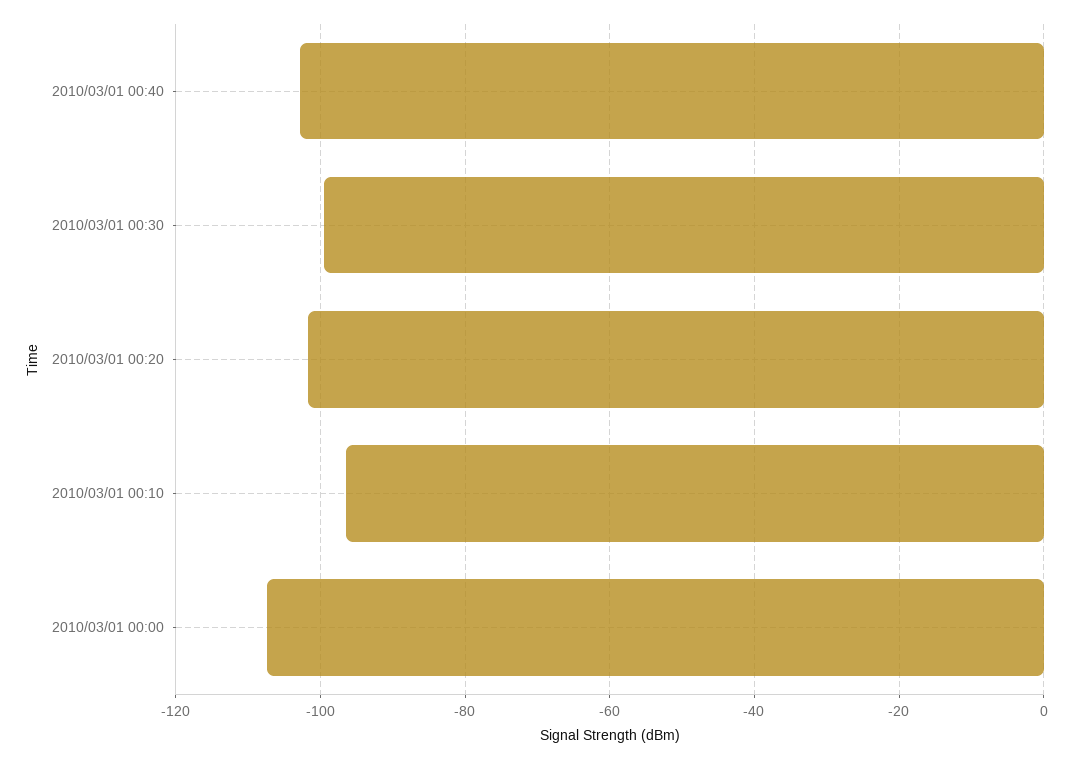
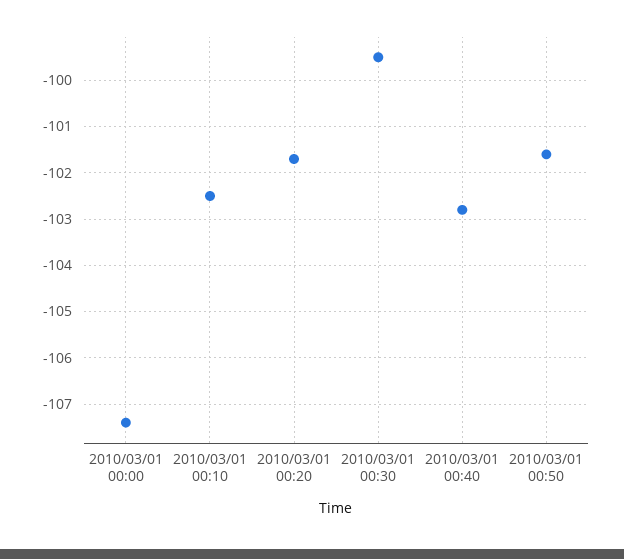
2010/03/01 00:10: -96 -> -102.5
2010/03/01 00:50: none -> -101.5

